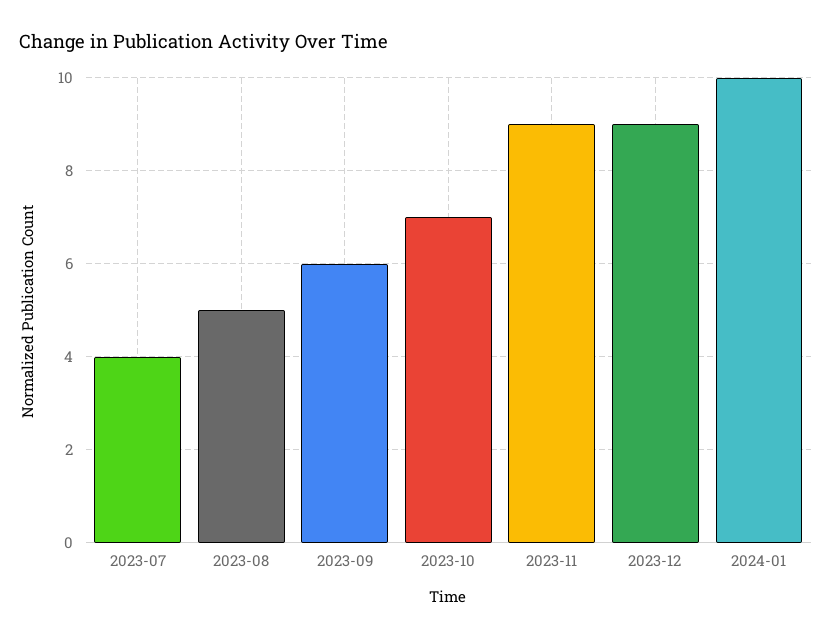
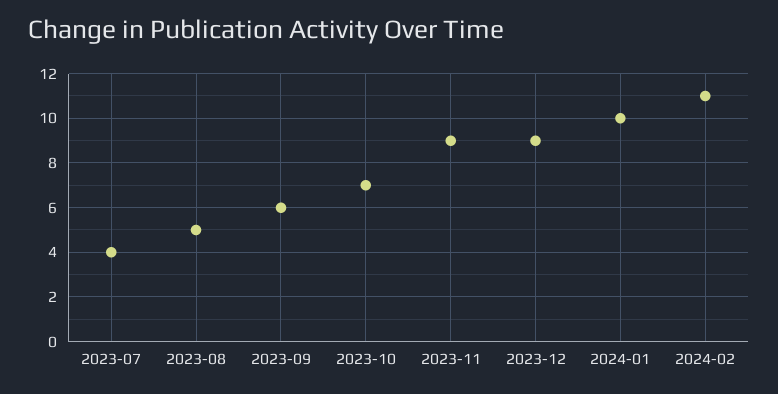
2024-02: none -> 11

